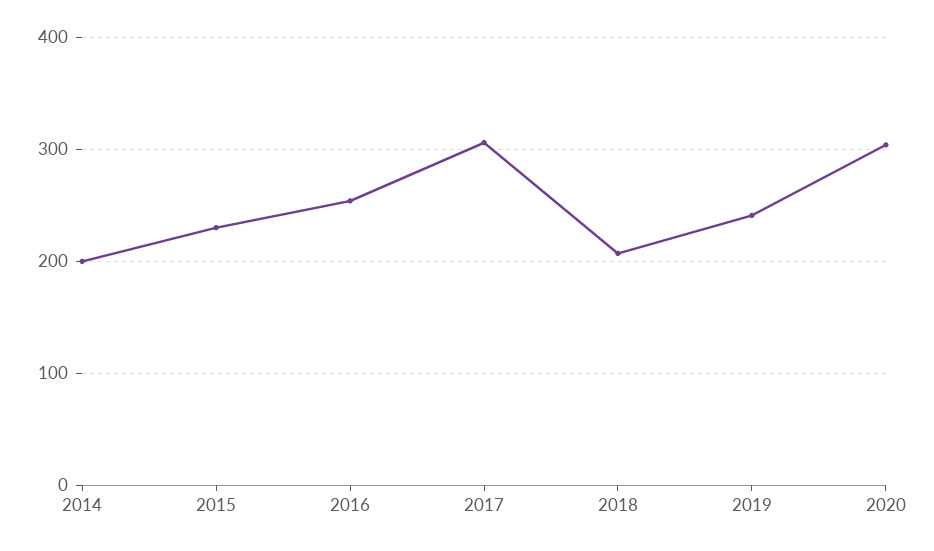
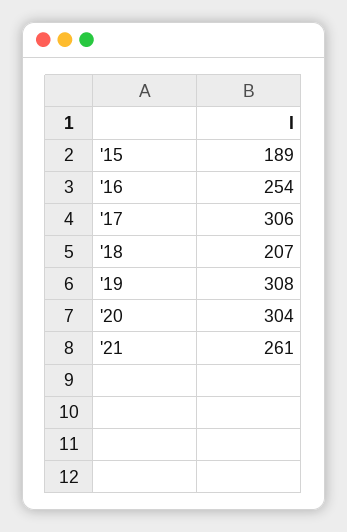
2014: 200 -> none
2015: 230 -> 189
2019: 240 -> 308
'21: none -> 261

